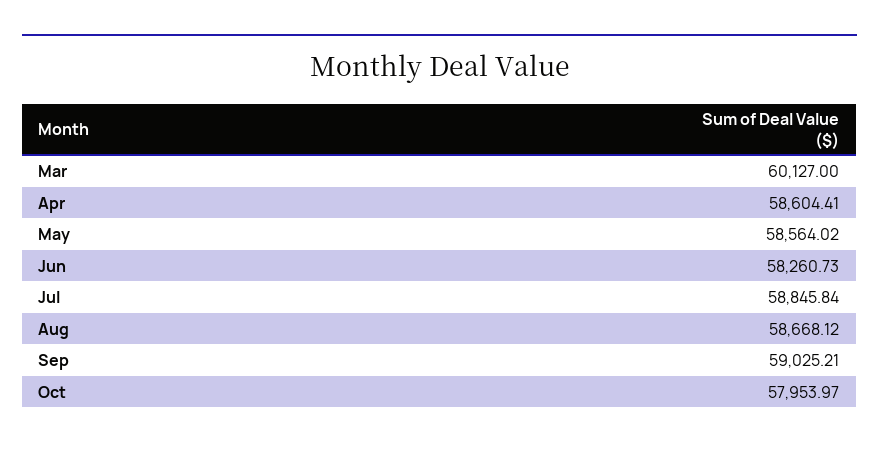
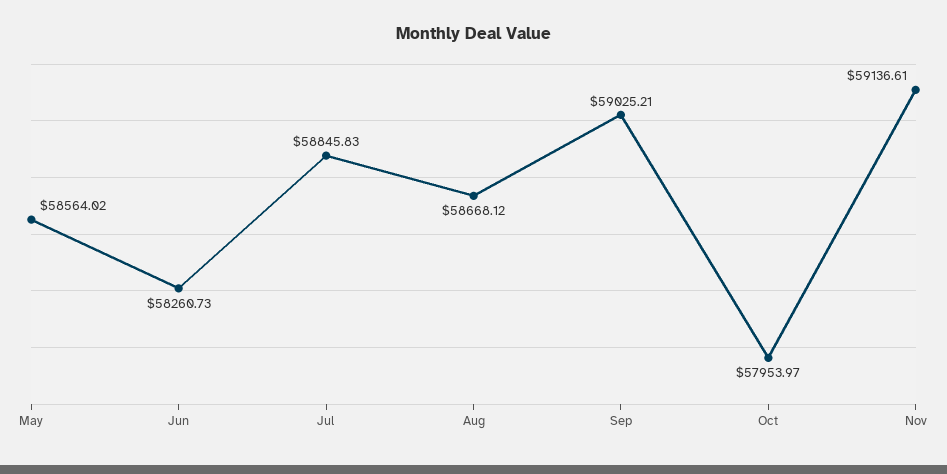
Mar: 60127 -> none
Apr: 58604.41 -> none
Jul: 58845.84 -> 58845.83
Nov: none -> 59136.61

